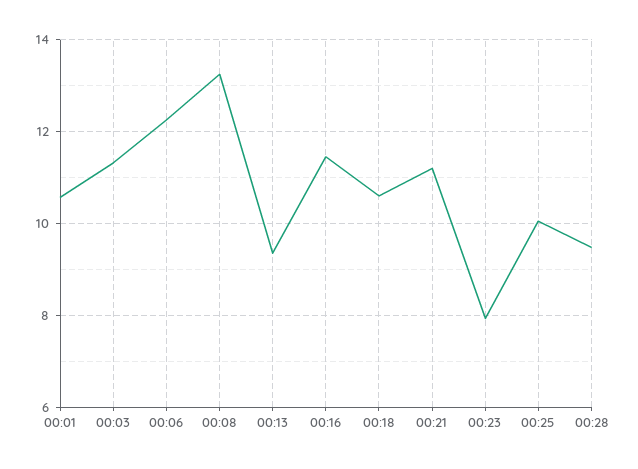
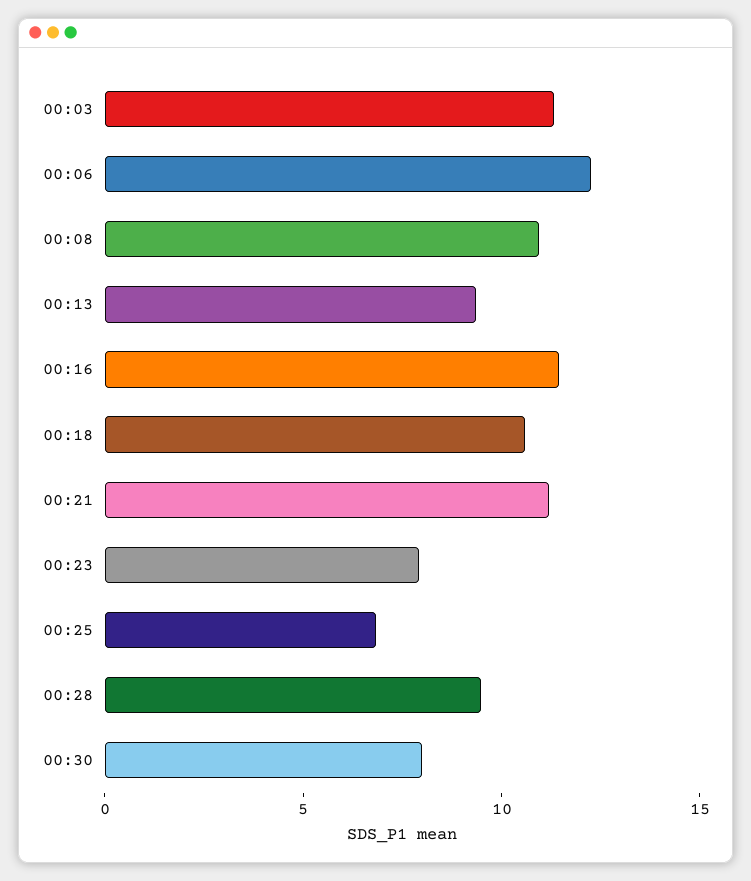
00:01: 10.6 -> none
00:08: 13.2 -> 11
00:25: 10 -> 7
00:30: none -> 8

